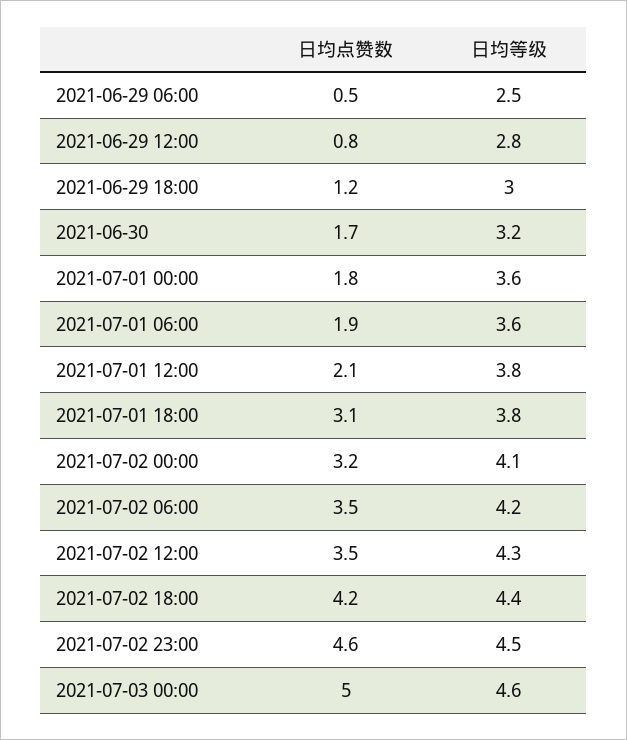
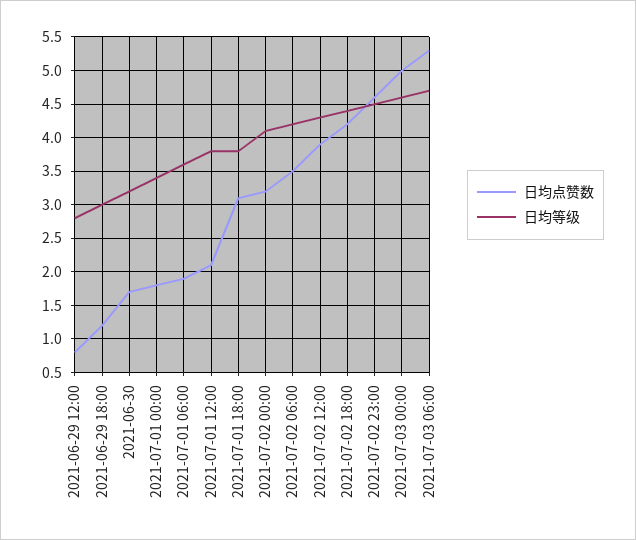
日均点赞数, 2021-06-29 06:00: 0.5 -> none
日均等级, 2021-06-29 06:00: 2.5 -> none
日均等级, 2021-07-01 00:00: 3.6 -> 3.4
日均点赞数, 2021-07-02 12:00: 3.5 -> 3.9
日均点赞数, 2021-07-03 06:00: none -> 5.3
日均等级, 2021-07-03 06:00: none -> 4.7

